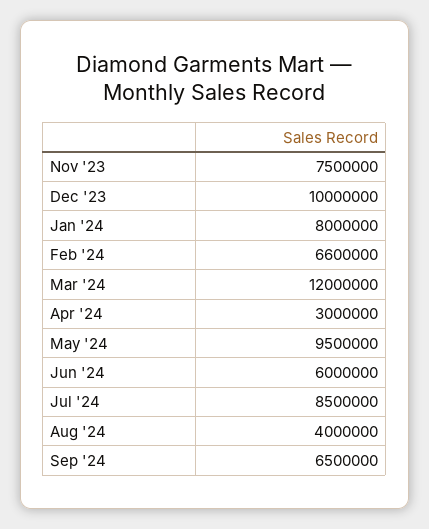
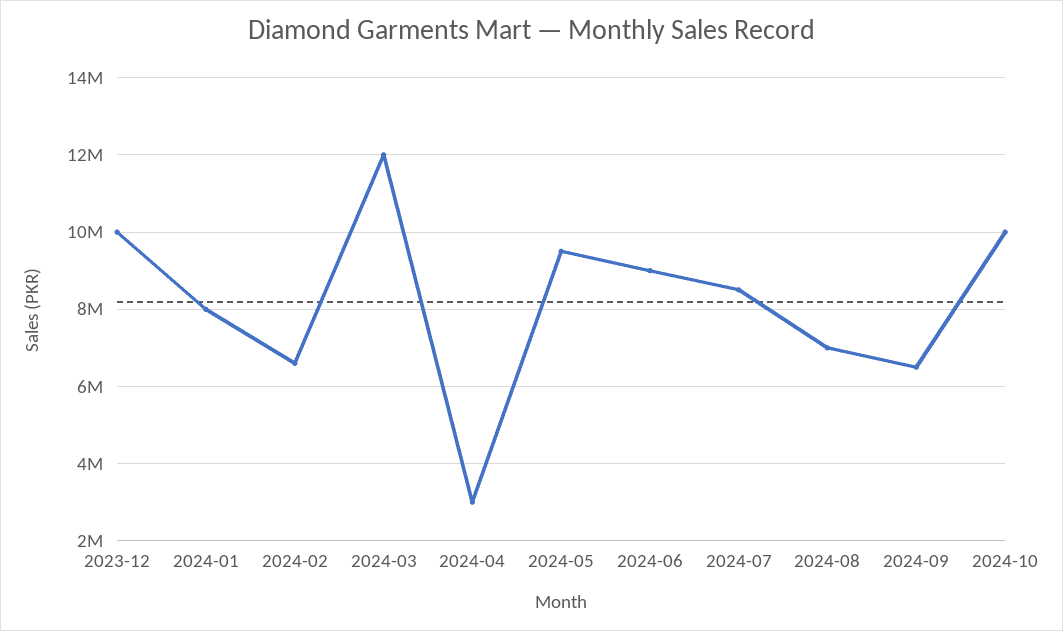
Nov '23: 7500000 -> none
Jun '24: 6000000 -> 9000000
Aug '24: 4000000 -> 7000000
2024-10: none -> 10000000

